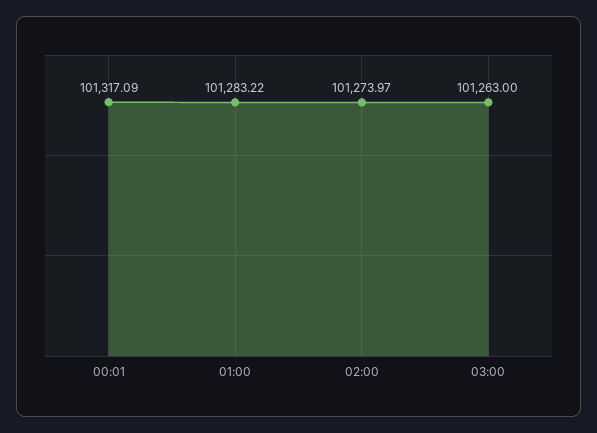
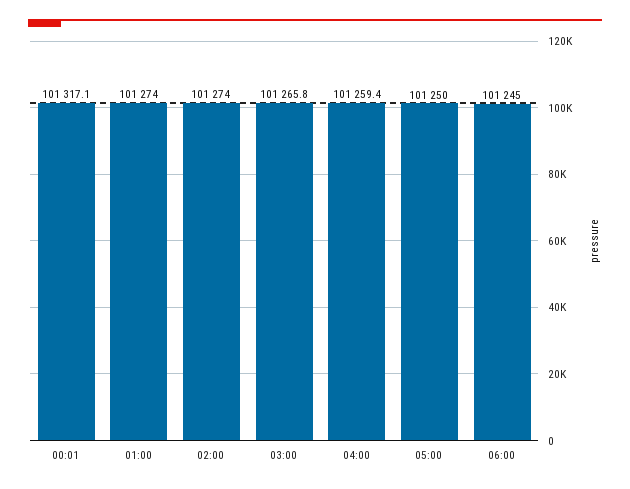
01:00: 101283.22 -> 101274
03:00: 101263 -> 101265.8
04:00: none -> 101259.4
05:00: none -> 101250
06:00: none -> 101245

